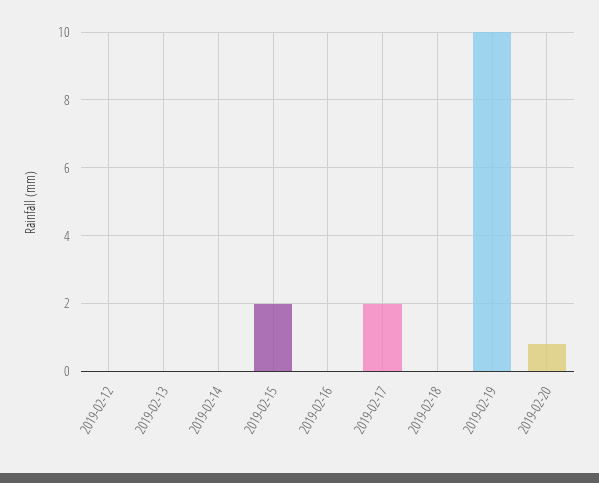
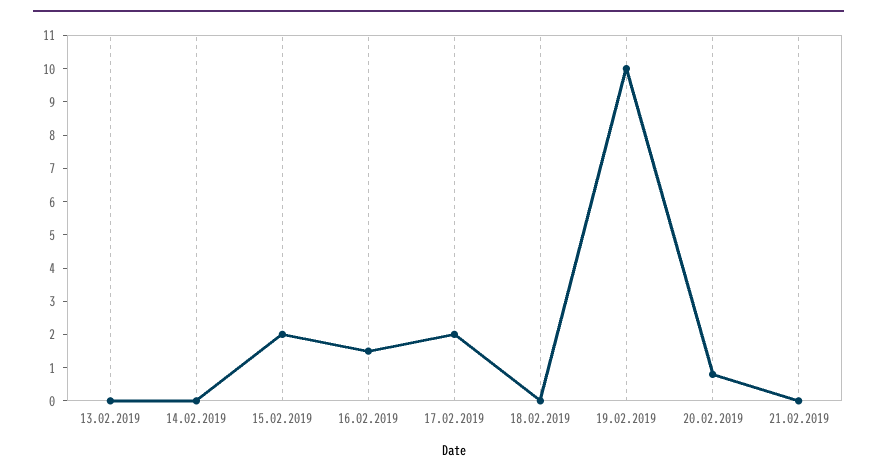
2019-02-12: 0 -> none
2019-02-16: 0 -> 1.5
21.02.2019: none -> 0

